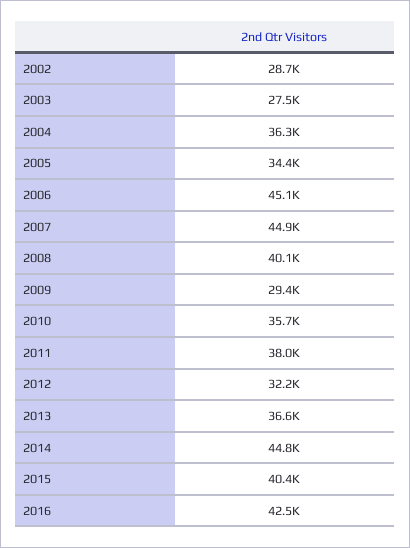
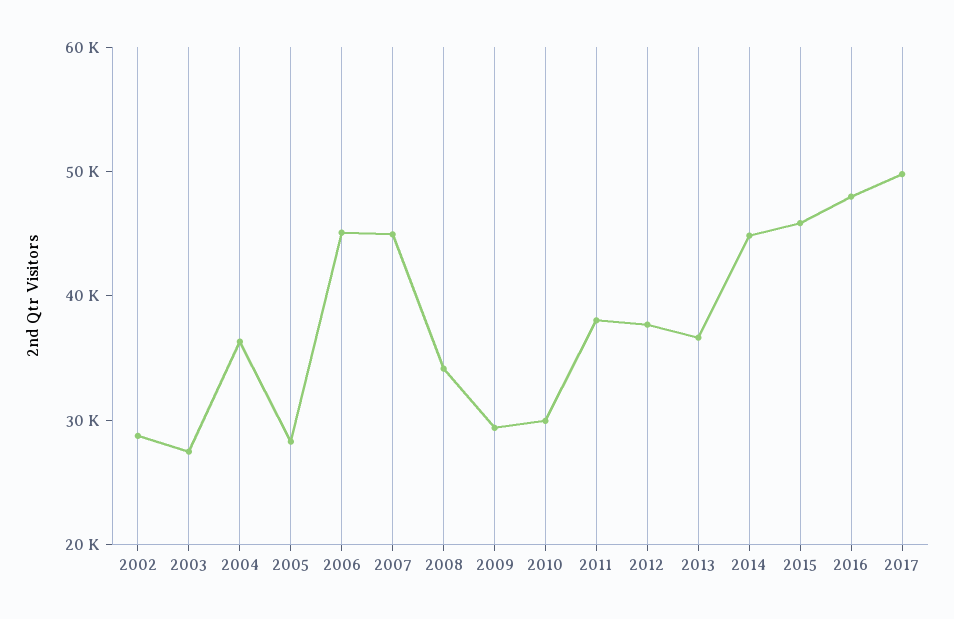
2005: 34400 -> 28000
2008: 40100 -> 34000
2010: 35700 -> 30000
2012: 32200 -> 38000
2015: 40400 -> 46000
2016: 42500 -> 48000
2017: none -> 50000

